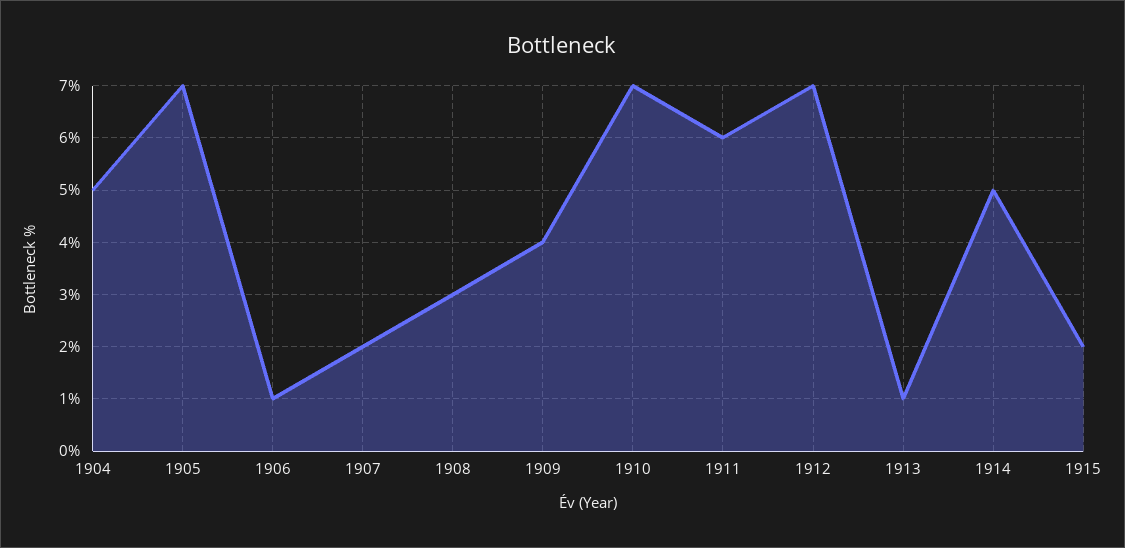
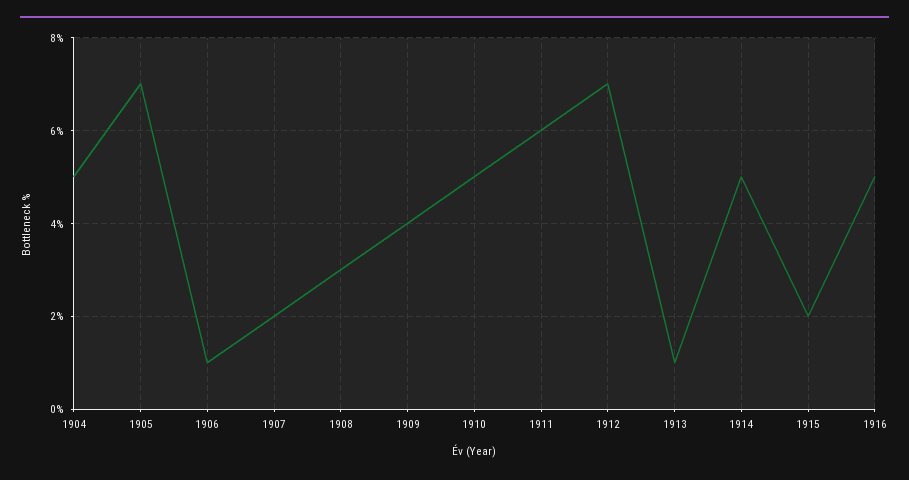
1910: 7 -> 5
1916: none -> 5

